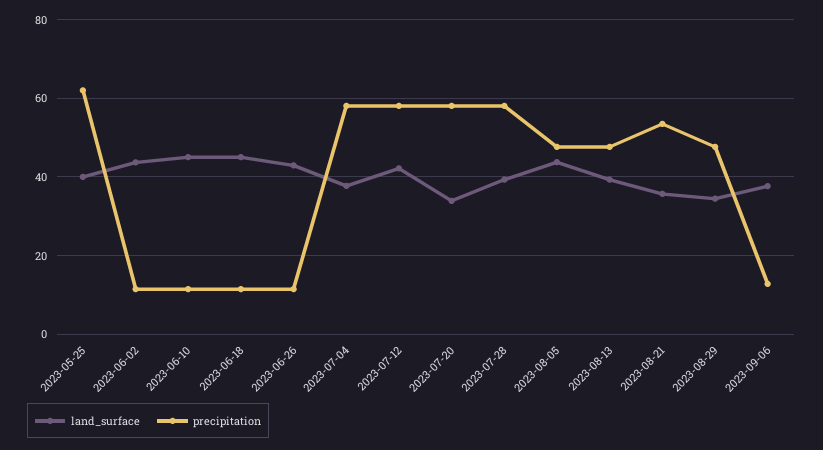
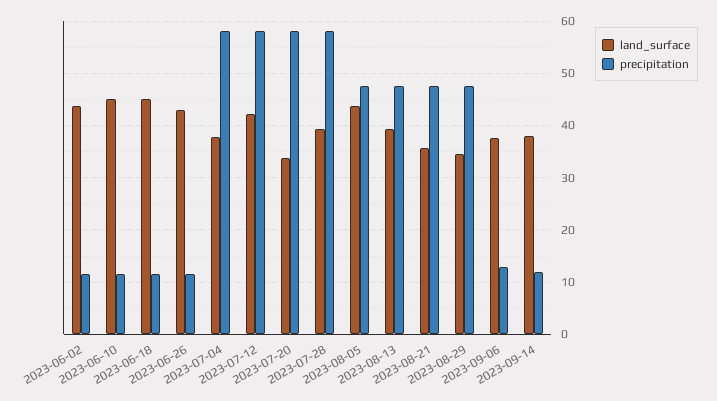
land_surface, 2023-05-25: 40 -> none
precipitation, 2023-05-25: 62 -> none
precipitation, 2023-08-21: 54 -> 48
land_surface, 2023-09-14: none -> 38
precipitation, 2023-09-14: none -> 12

